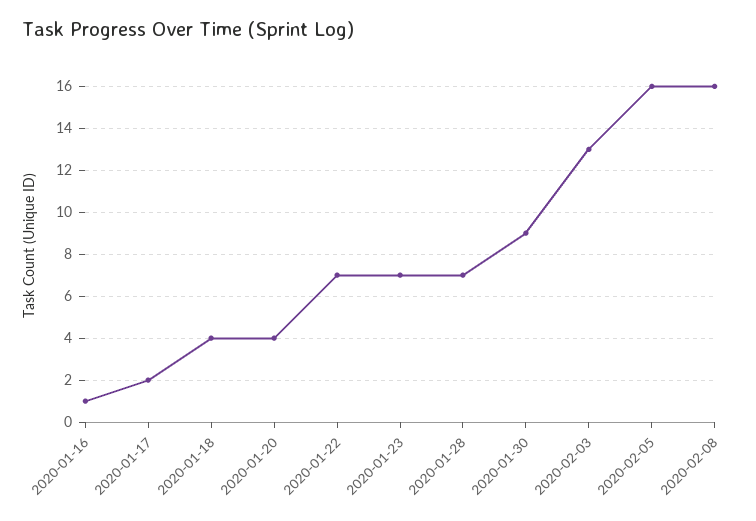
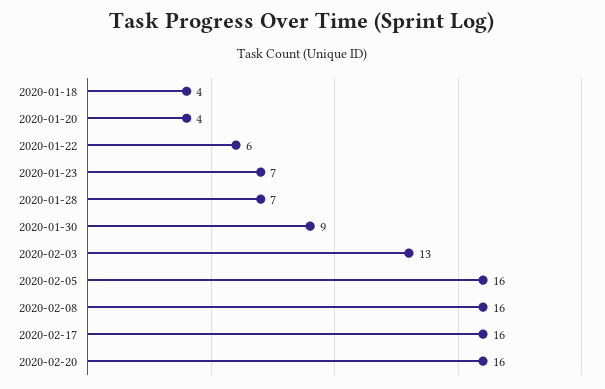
2020-01-16: 1 -> none
2020-01-17: 2 -> none
2020-01-22: 7 -> 6
2020-02-17: none -> 16
2020-02-20: none -> 16

